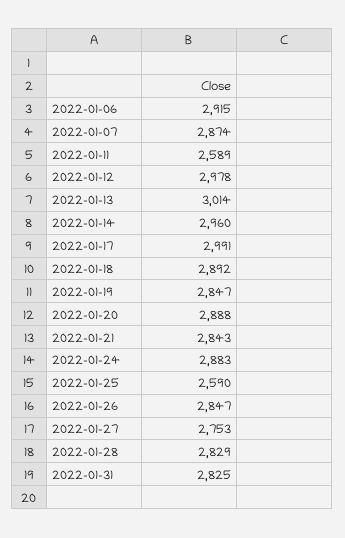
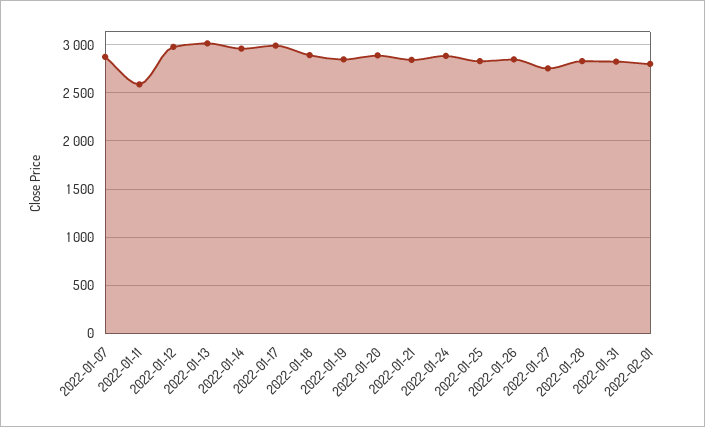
2022-01-06: 2915 -> none
2022-01-25: 2590 -> 2800
2022-02-01: none -> 2800

